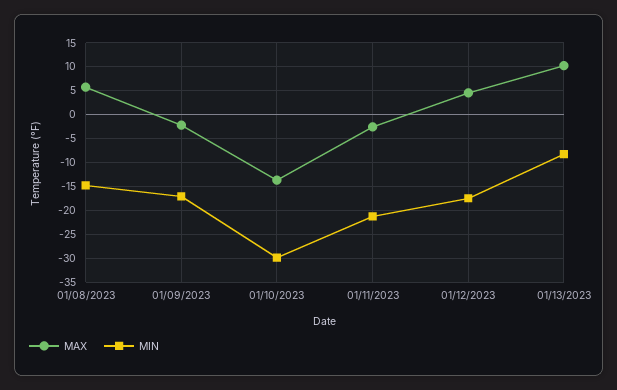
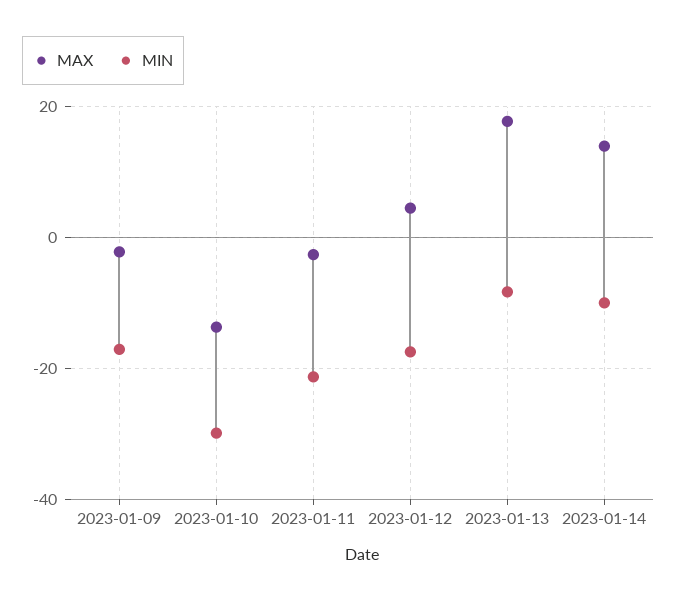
MAX, 01/08/2023: 5 -> none
MIN, 01/08/2023: -15 -> none
MAX, 01/13/2023: 10 -> 18
MAX, 2023-01-14: none -> 14
MIN, 2023-01-14: none -> -10

